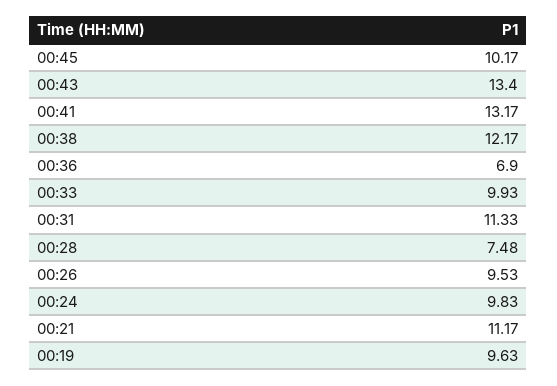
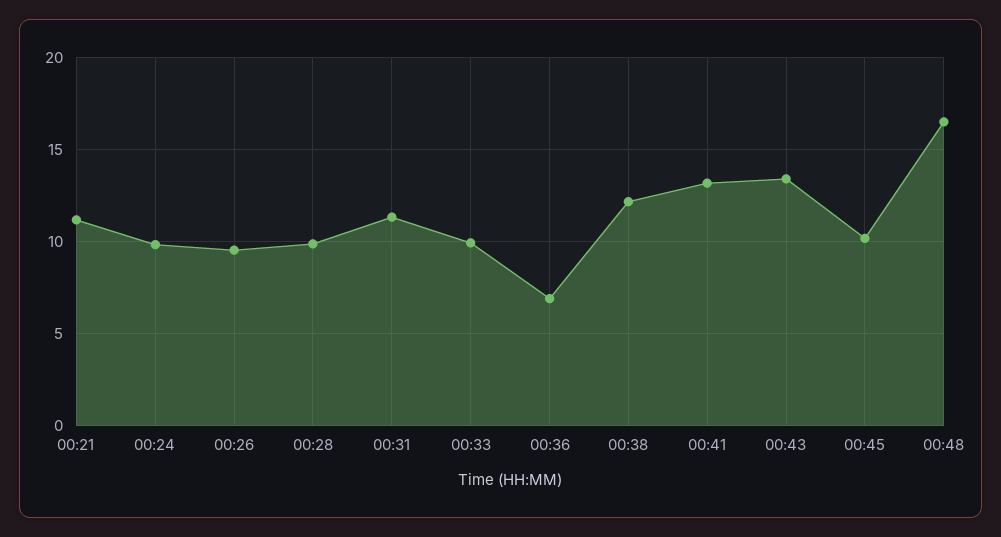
00:28: 7.48 -> 10
00:19: 9.63 -> none
00:48: none -> 16.5

